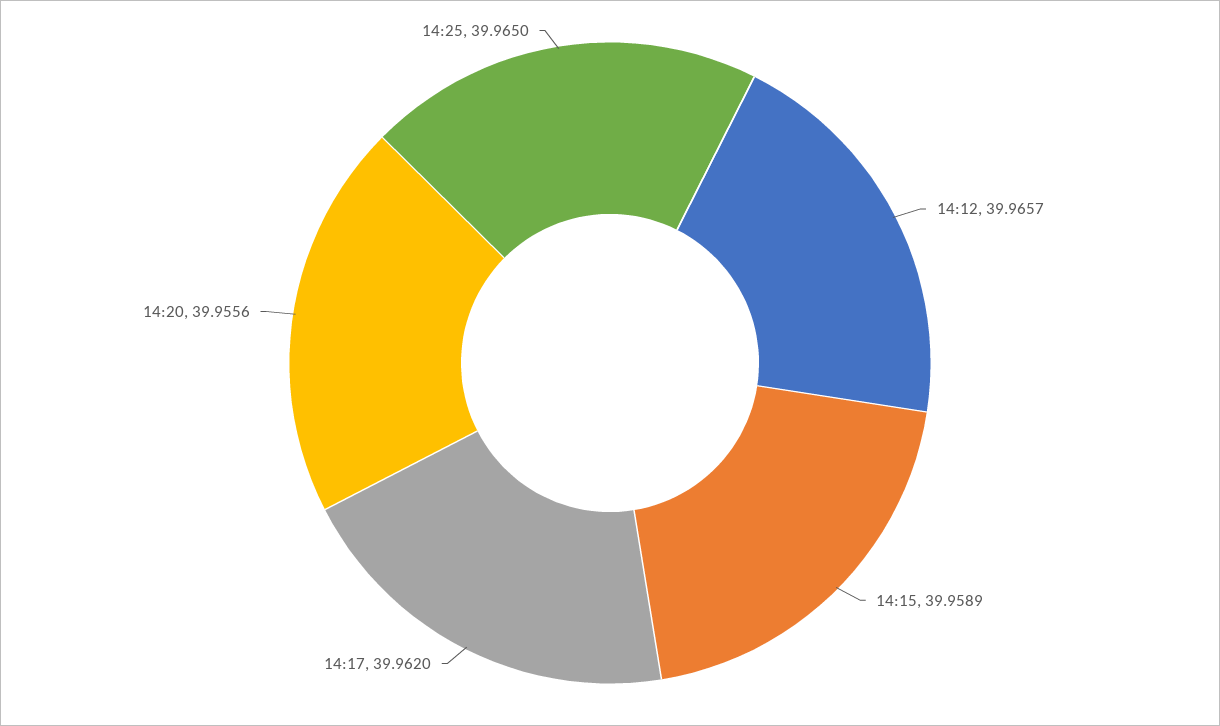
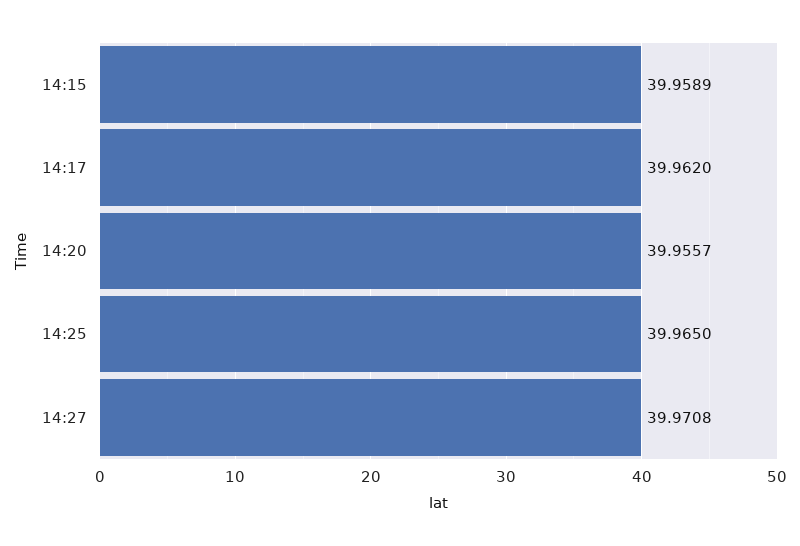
14:12: 39.9657 -> none
14:20: 39.9556 -> 39.9557
14:27: none -> 39.9708

